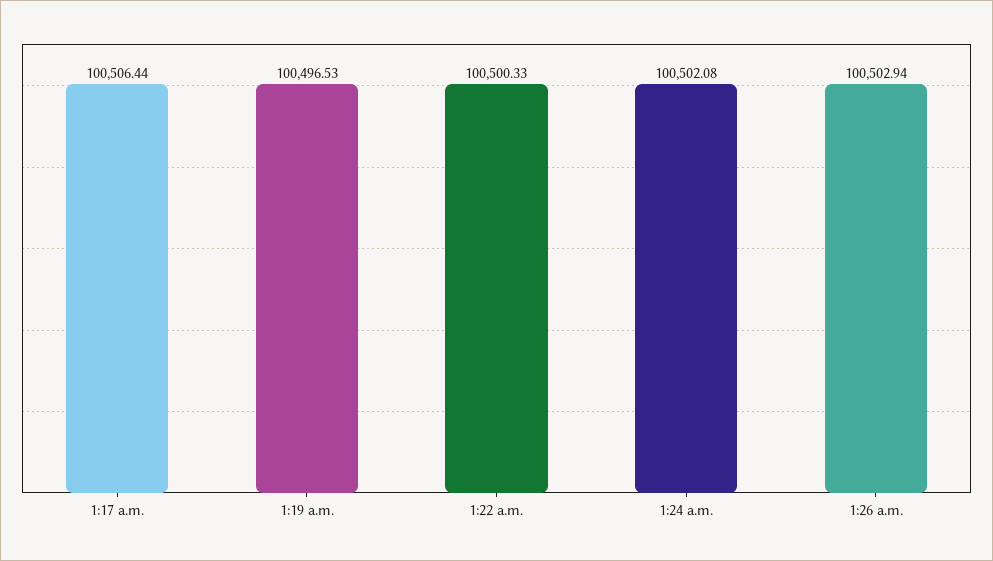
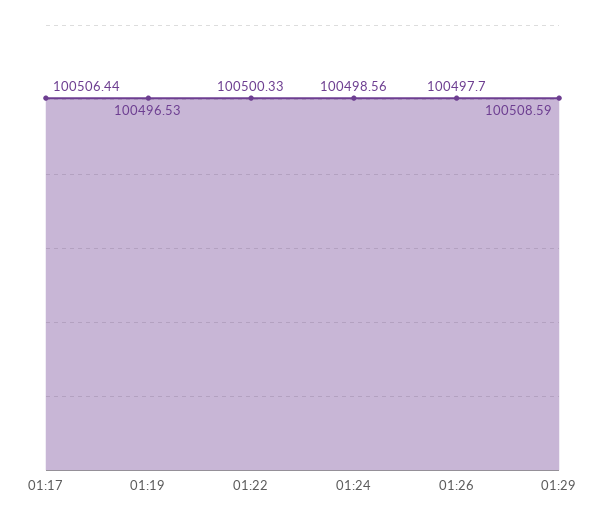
1:24 a.m.: 100502.08 -> 100498.56
1:26 a.m.: 100502.94 -> 100497.7
01:29: none -> 100508.59

